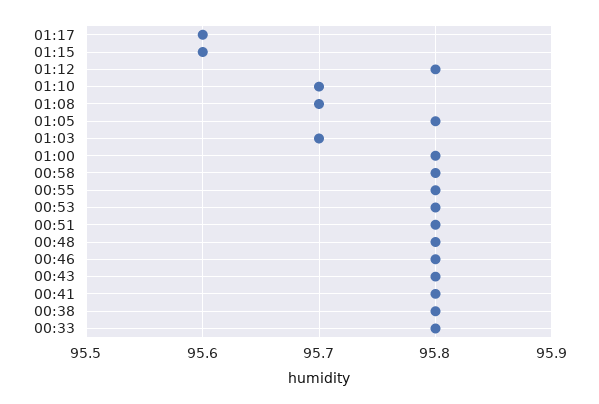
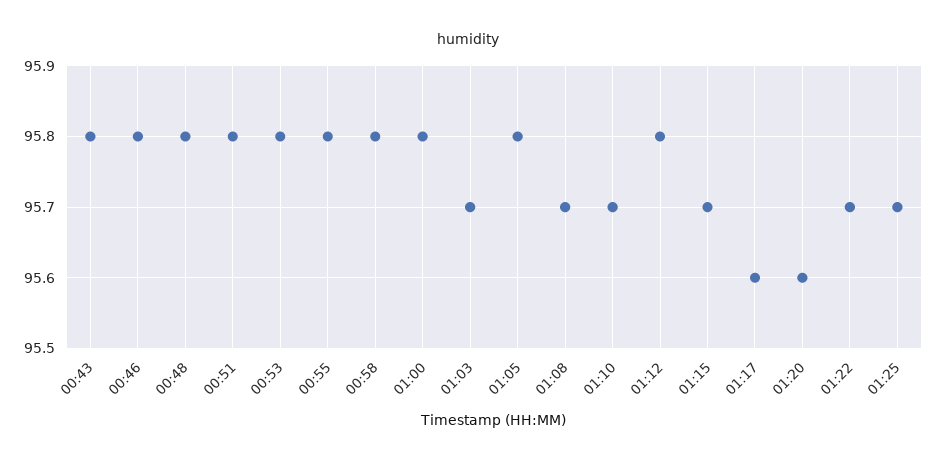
01:15: 95.6 -> 95.7
00:41: 95.8 -> none
00:38: 95.8 -> none
00:33: 95.8 -> none
01:20: none -> 95.6
01:22: none -> 95.7
01:25: none -> 95.7

